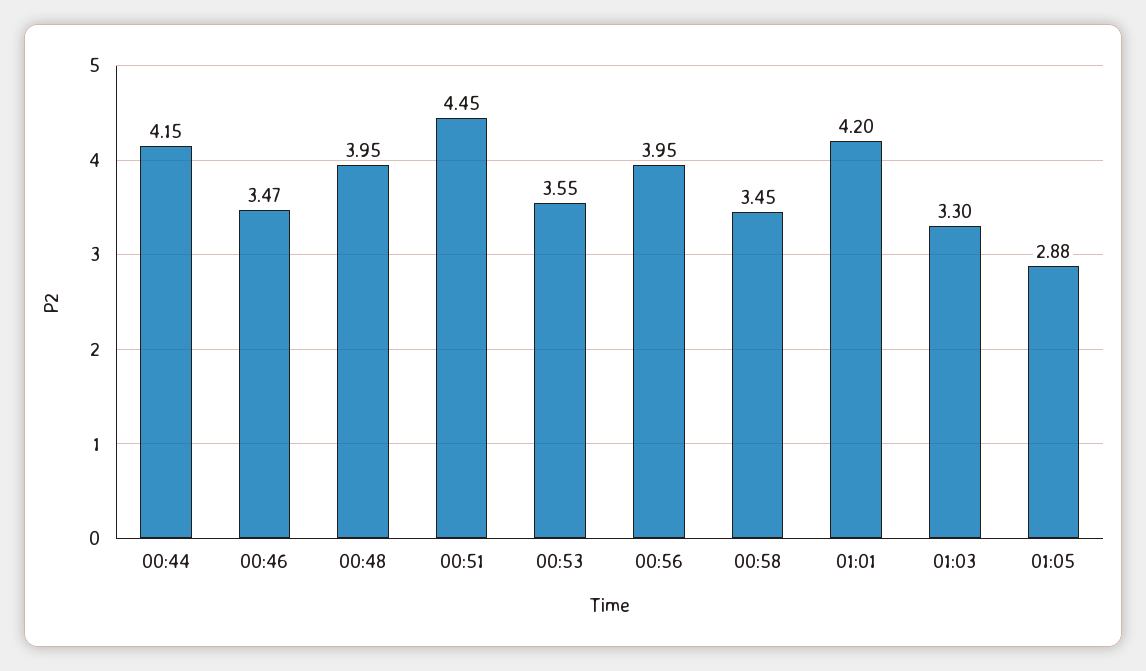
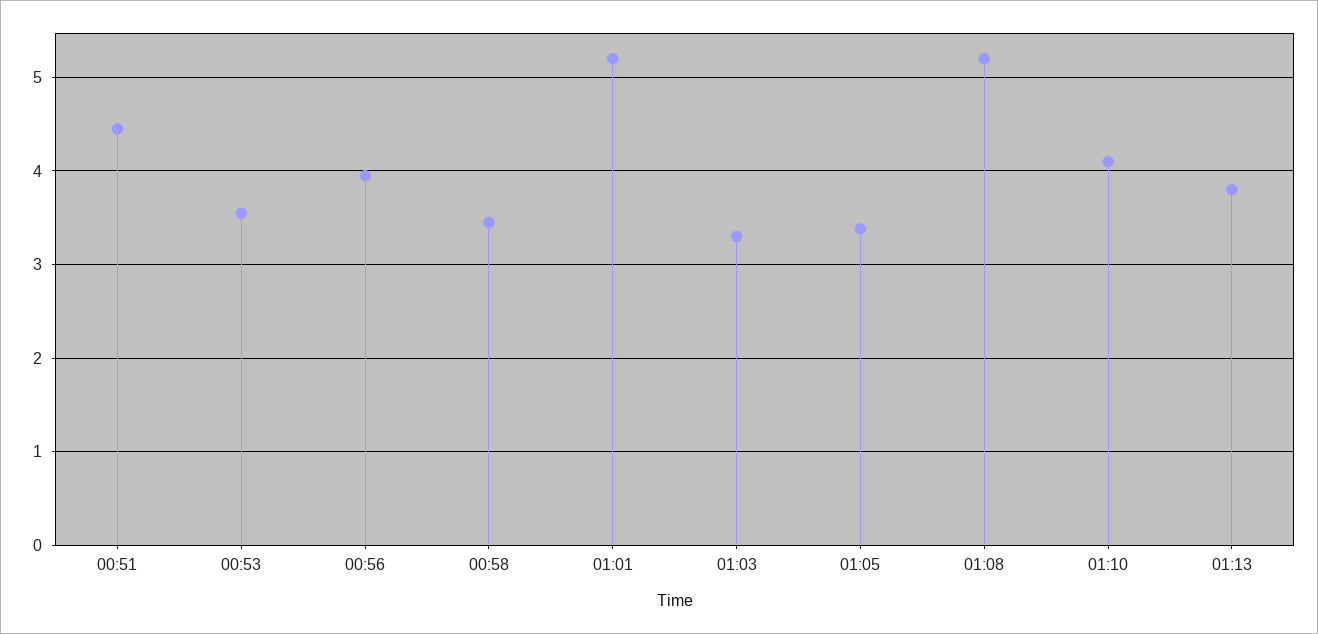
00:44: 4.15 -> none
00:46: 3.47 -> none
00:48: 3.95 -> none
01:01: 4.2 -> 5.2
01:05: 2.88 -> 3.4
01:08: none -> 5.2
01:10: none -> 4.1
01:13: none -> 3.8

